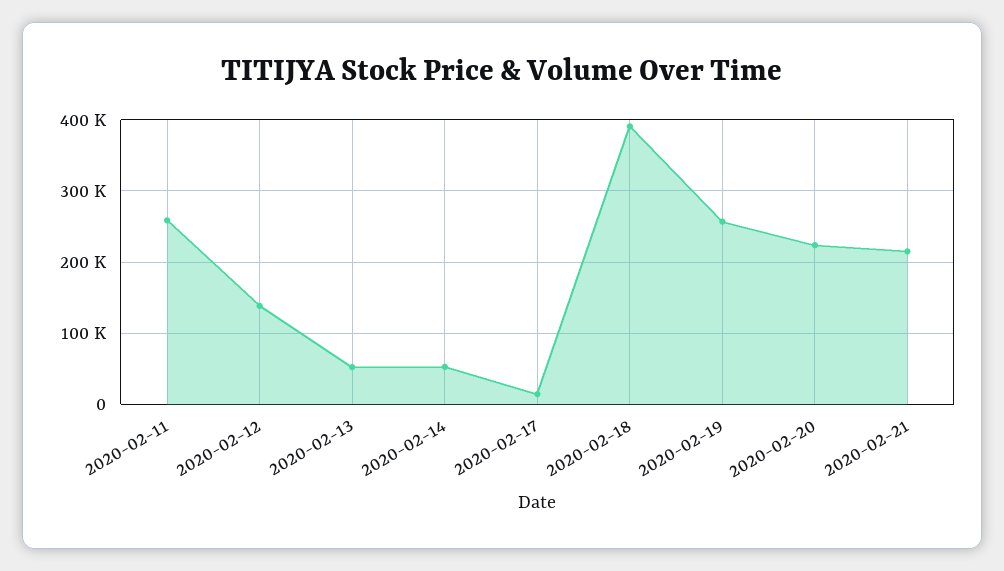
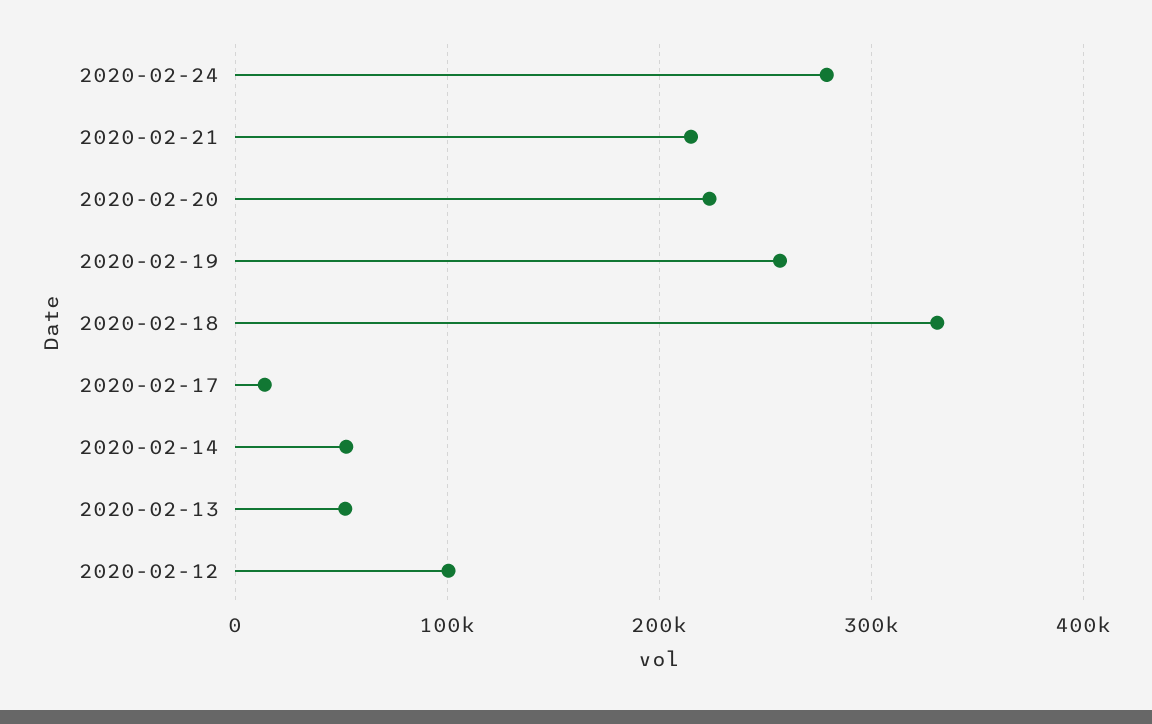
2020-02-11: 260000 -> none
2020-02-12: 140000 -> 100000
2020-02-18: 390000 -> 330000
2020-02-24: none -> 280000

